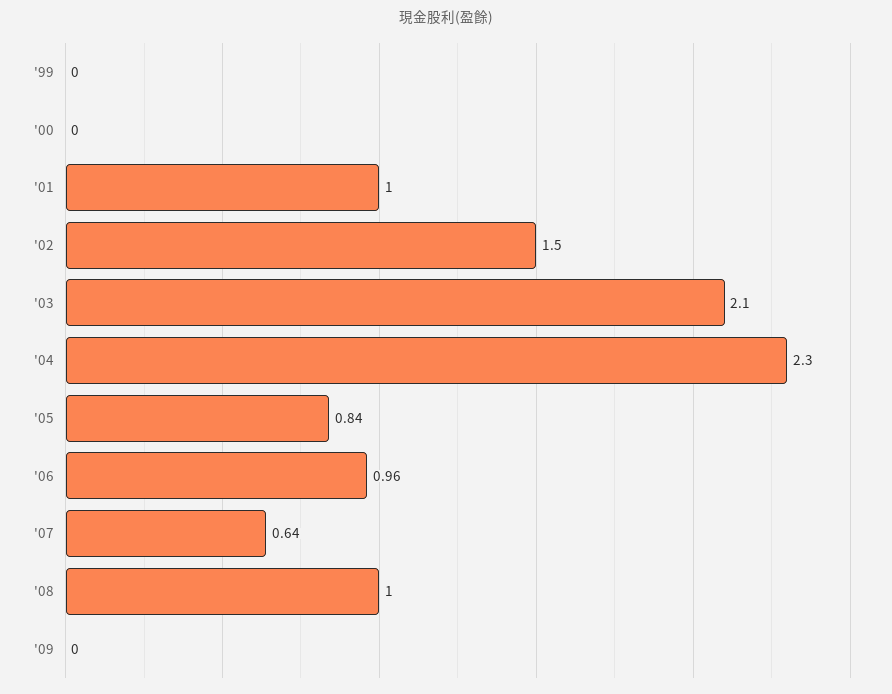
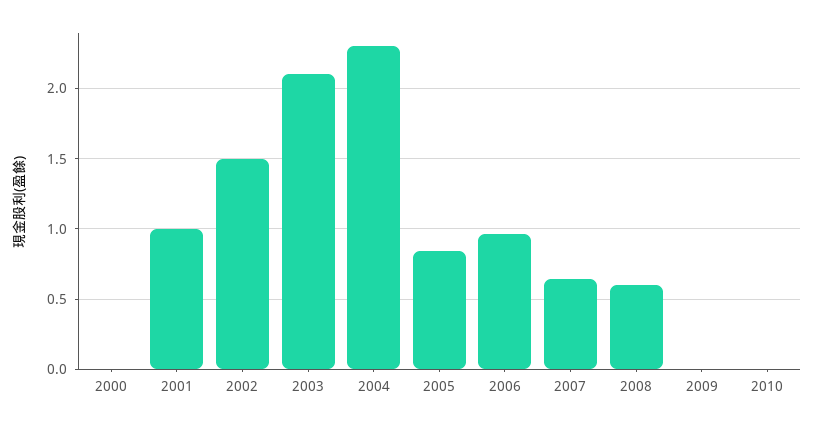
'99: 0 -> none
'08: 1 -> 0.6
2010: none -> 0

